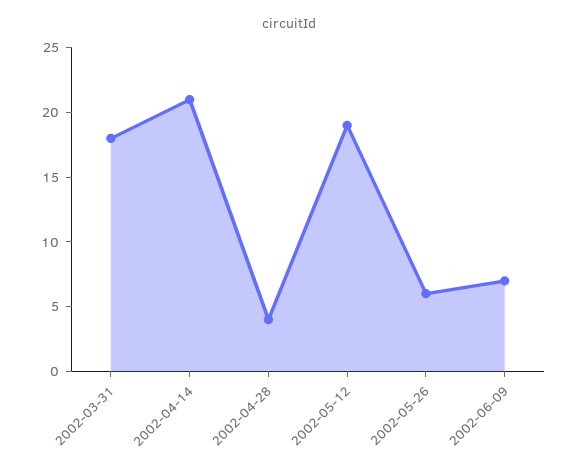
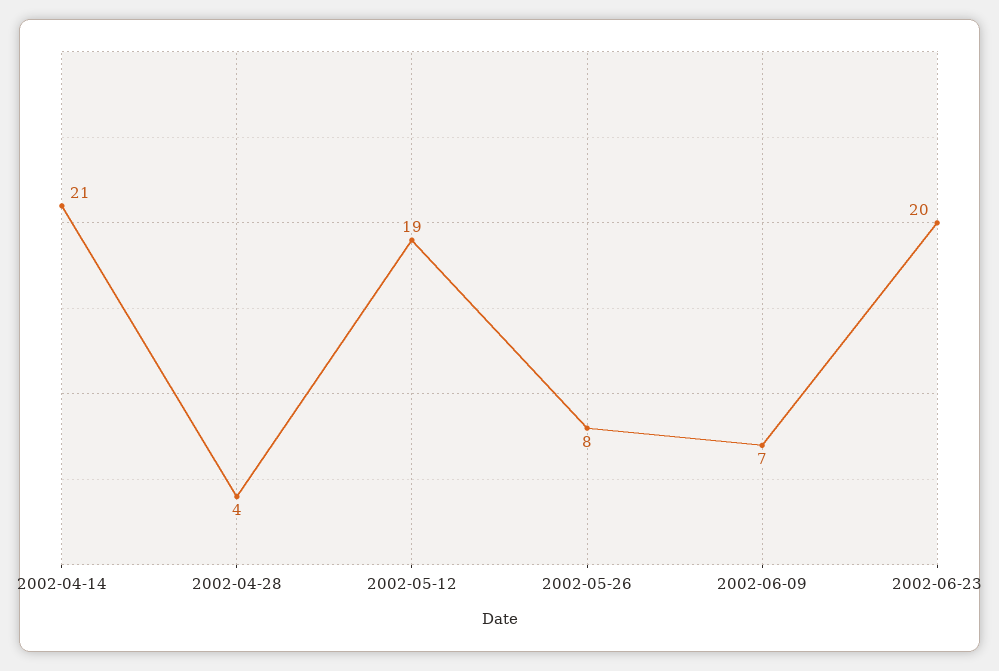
2002-03-31: 18 -> none
2002-05-26: 6 -> 8
2002-06-23: none -> 20

